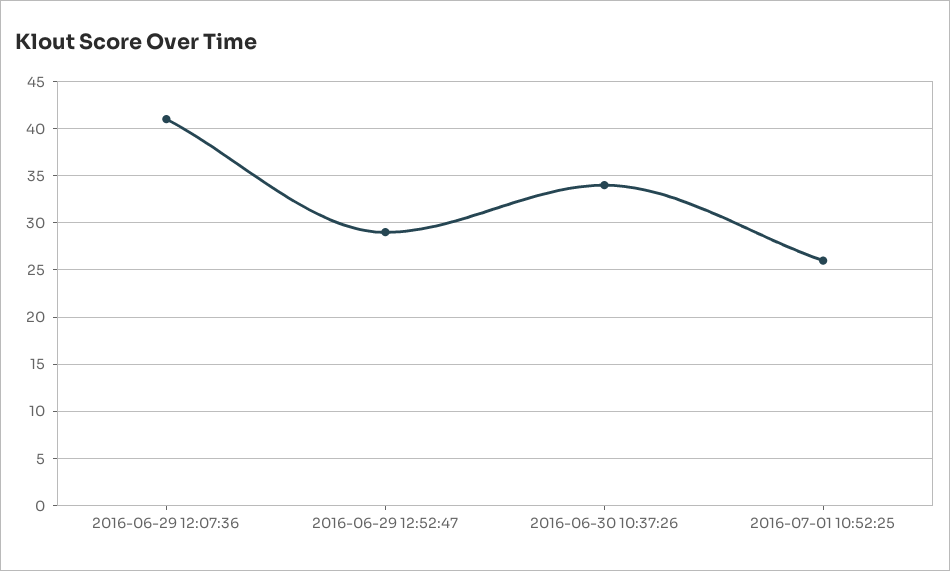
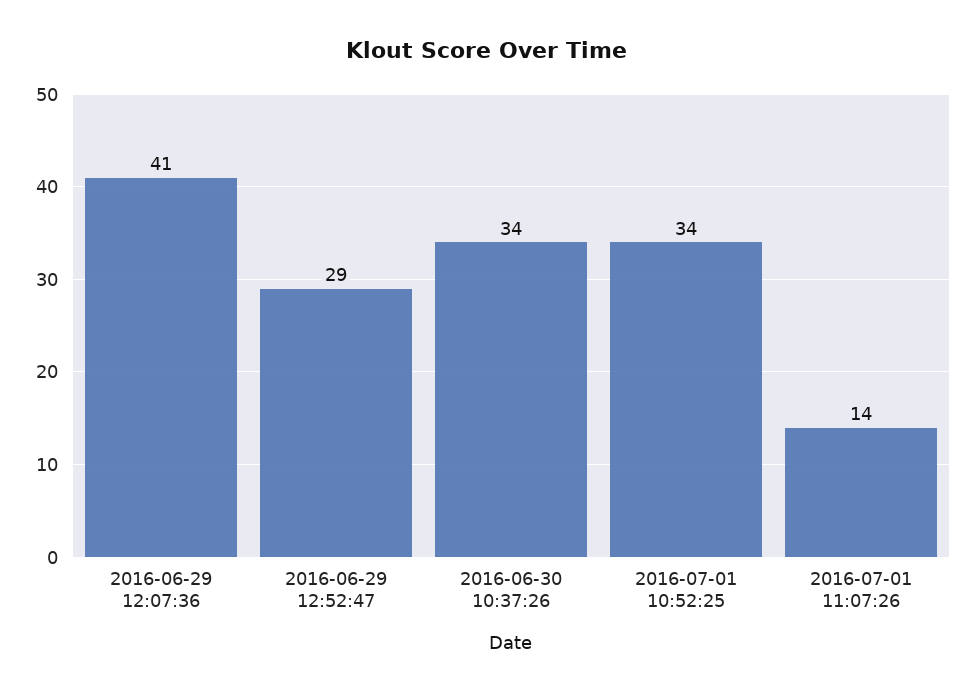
2016-07-01 10:52:25: 26 -> 34
2016-07-01 11:07:26: none -> 14

